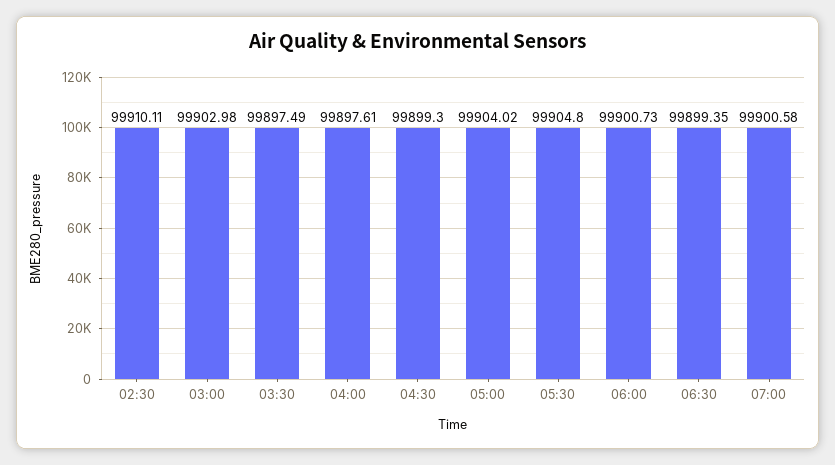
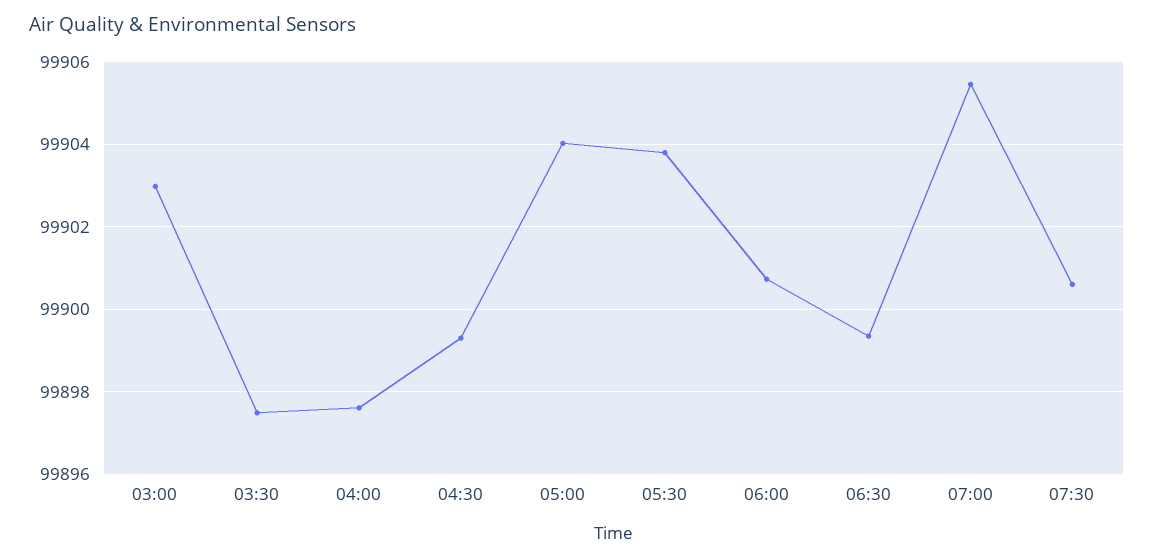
02:30: 99910.11 -> none
05:30: 99904.8 -> 99903.8
07:00: 99900.58 -> 99905.4
07:30: none -> 99900.6

